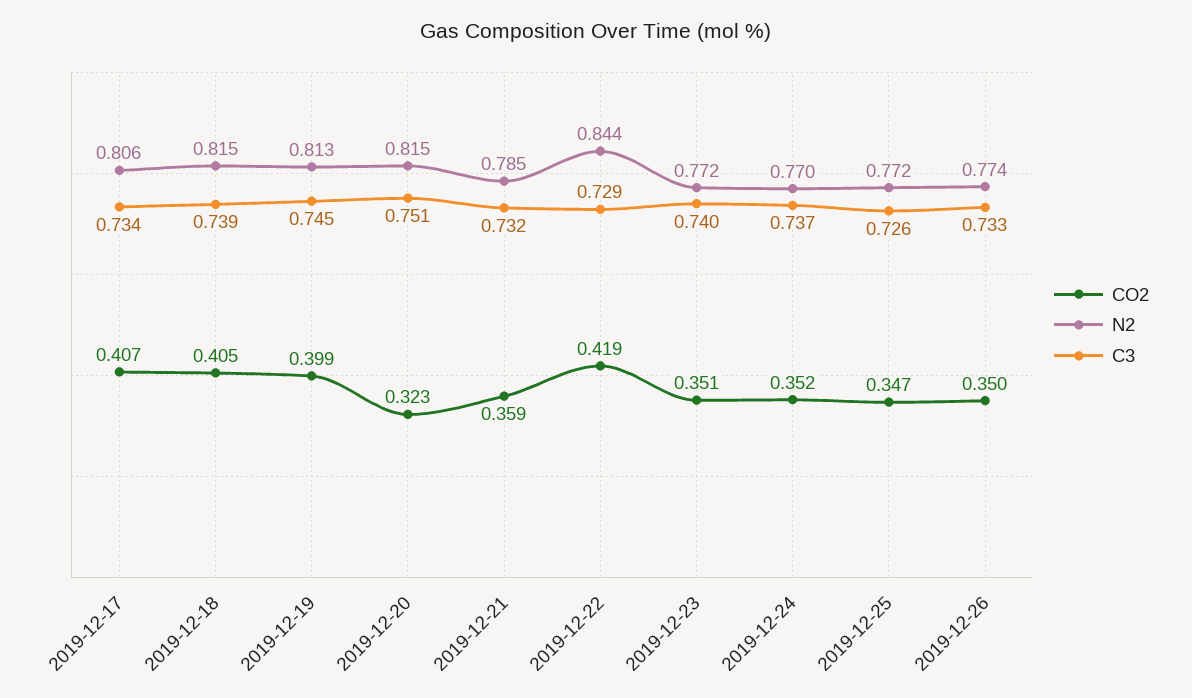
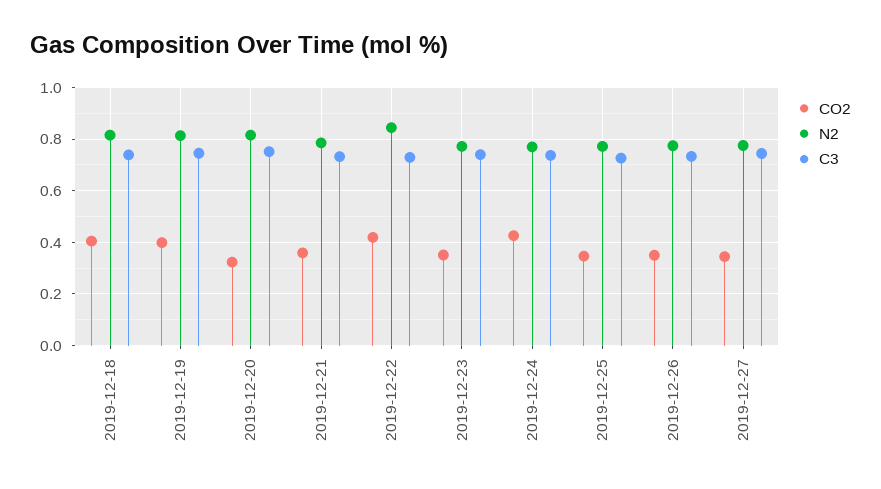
CO2, 2019-12-17: 0.407 -> none
N2, 2019-12-17: 0.806 -> none
C3, 2019-12-17: 0.734 -> none
CO2, 2019-12-24: 0.352 -> 0.425
CO2, 2019-12-27: none -> 0.35
N2, 2019-12-27: none -> 0.775
C3, 2019-12-27: none -> 0.75

